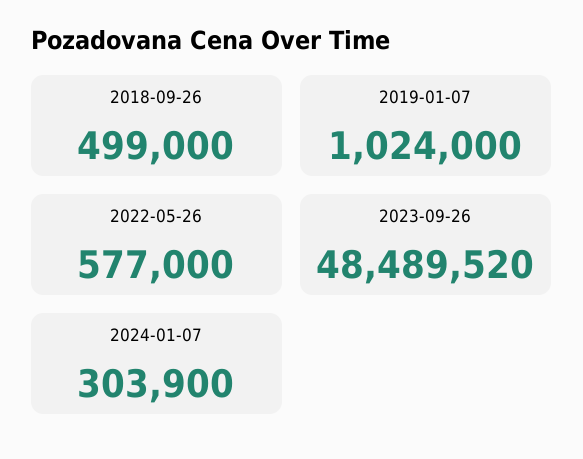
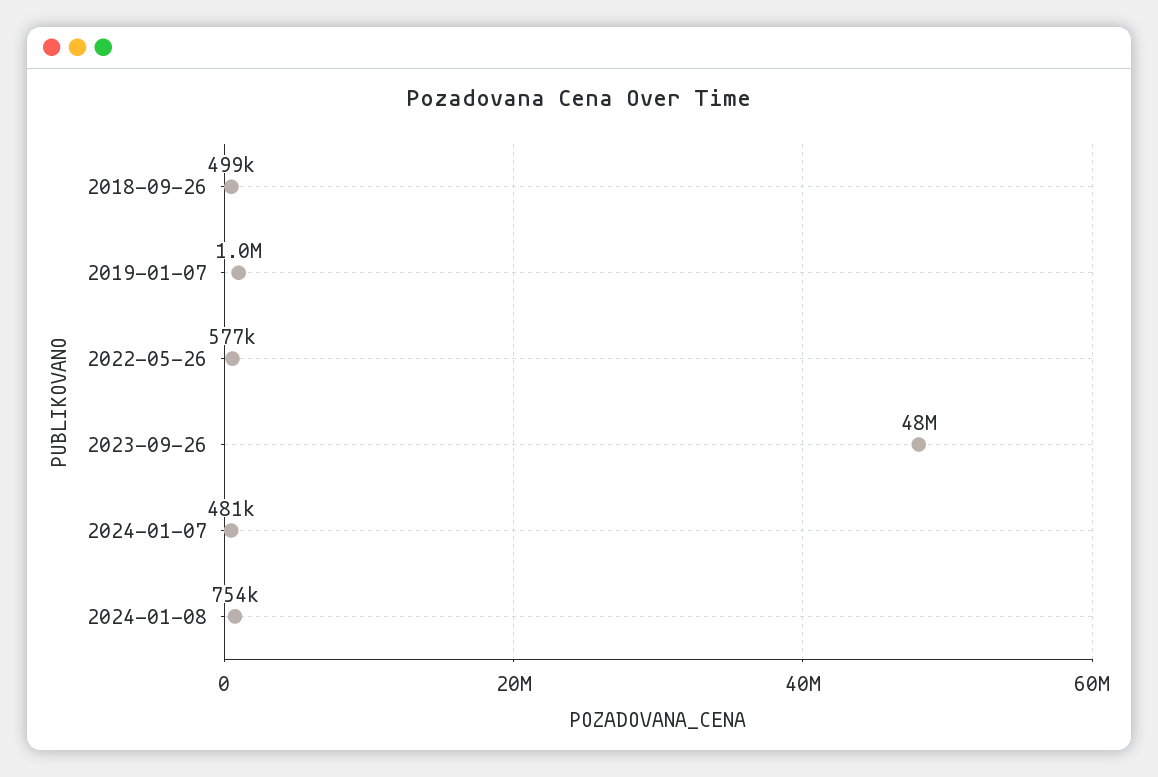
2024-01-07: 303900 -> 481000
2024-01-08: none -> 754000

